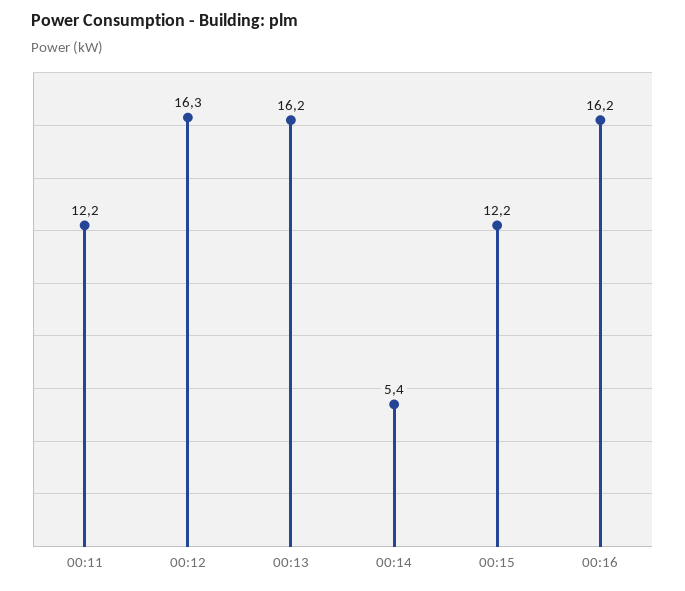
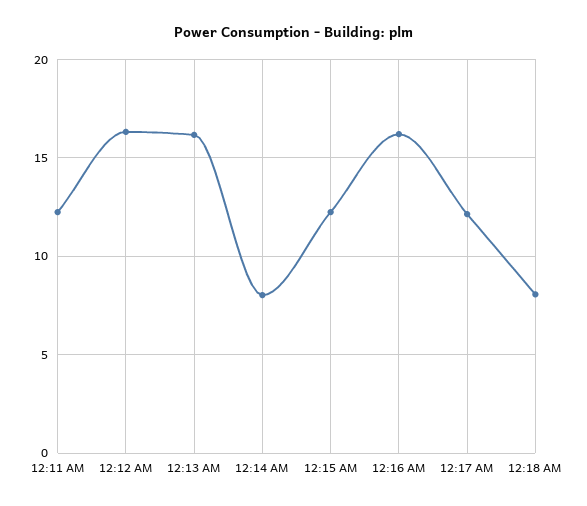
00:14: 5.4 -> 8
12:17 AM: none -> 12
12:18 AM: none -> 8

